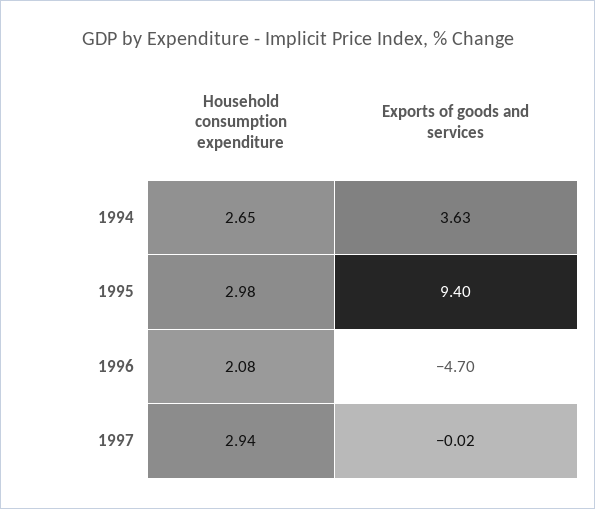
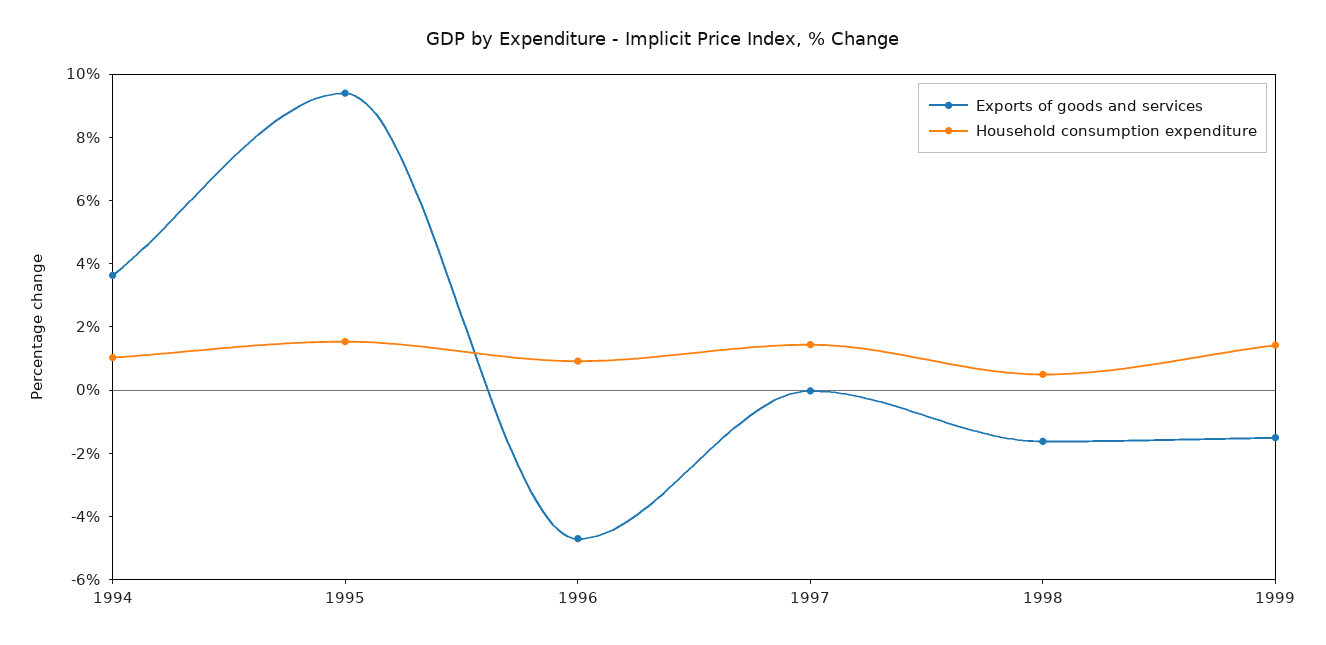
Household consumption expenditure, 1994: 2.65 -> 1
Household consumption expenditure, 1995: 2.98 -> 1.5
Household consumption expenditure, 1996: 2.08 -> 1
Household consumption expenditure, 1997: 2.94 -> 1.5
Exports of goods and services, 1998: none -> -1.5
Household consumption expenditure, 1998: none -> 0.5
Exports of goods and services, 1999: none -> -1.5
Household consumption expenditure, 1999: none -> 1.5

